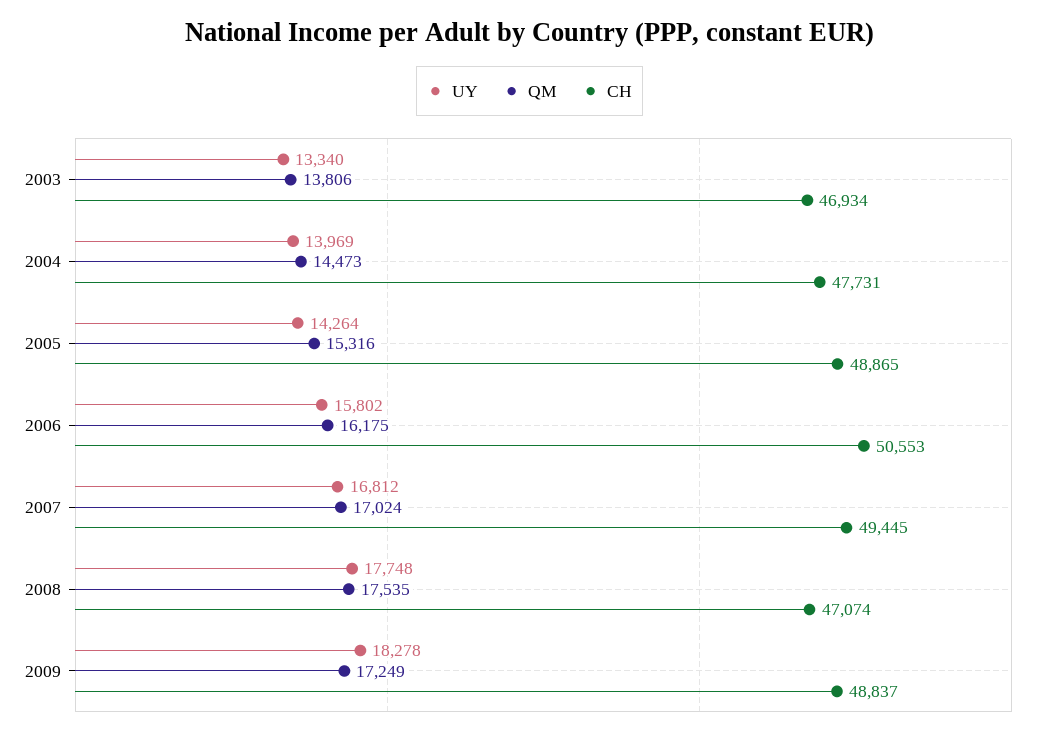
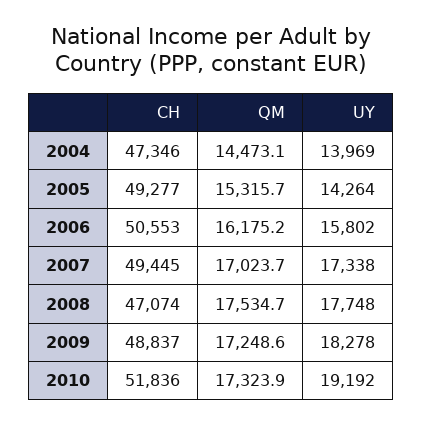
UY, 2003: 13340 -> none
QM, 2003: 13806 -> none
CH, 2003: 46934 -> none
CH, 2004: 47731 -> 47346
CH, 2005: 48865 -> 49277
UY, 2007: 16812 -> 17338
CH, 2010: none -> 51836
QM, 2010: none -> 17323.9
UY, 2010: none -> 19192

